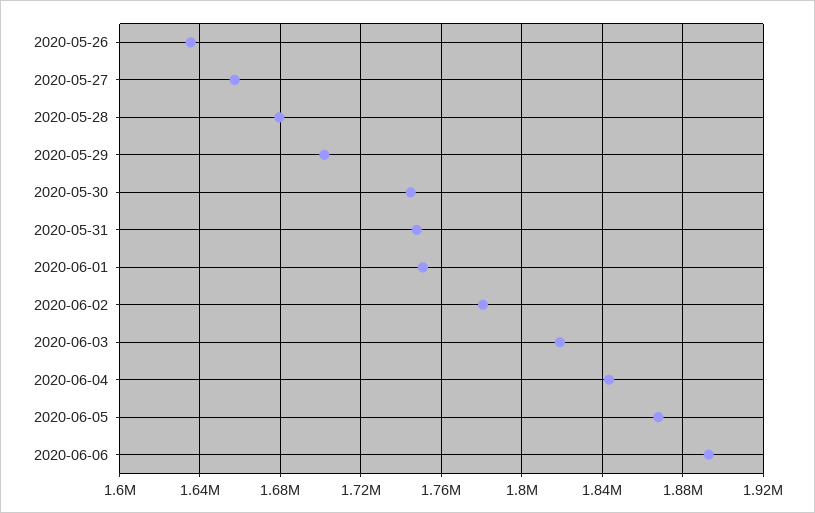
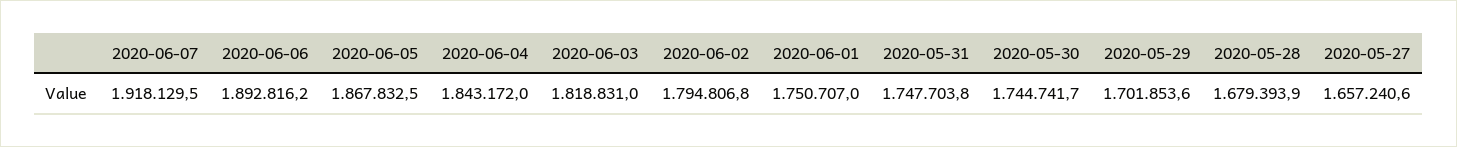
2020-05-26: 1635000 -> none
2020-06-02: 1780000 -> 1794806.8
2020-06-07: none -> 1918129.5

